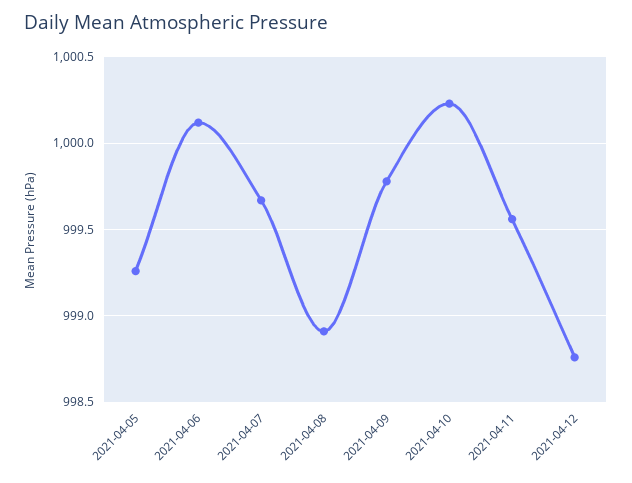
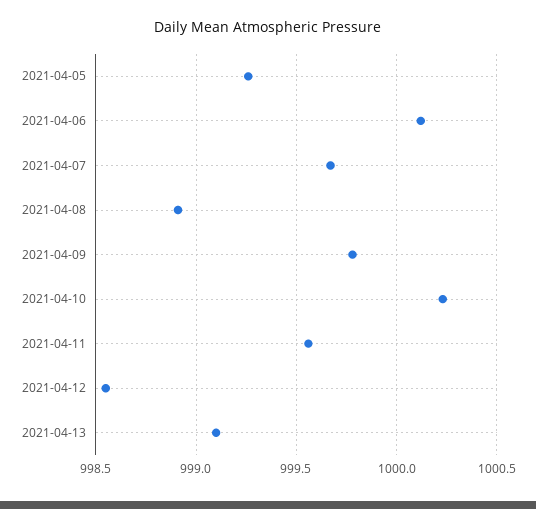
2021-04-12: 998.75 -> 998.55
2021-04-13: none -> 999.1

